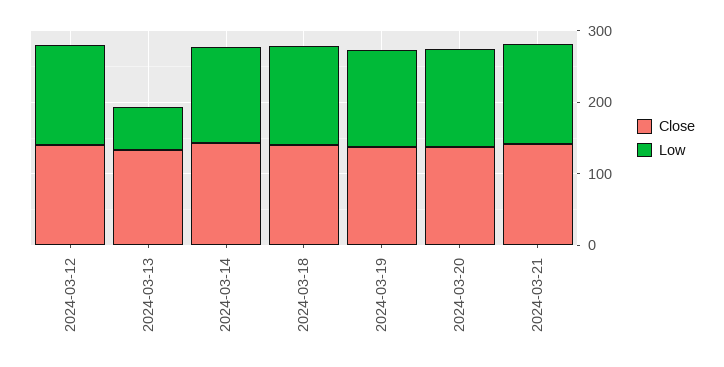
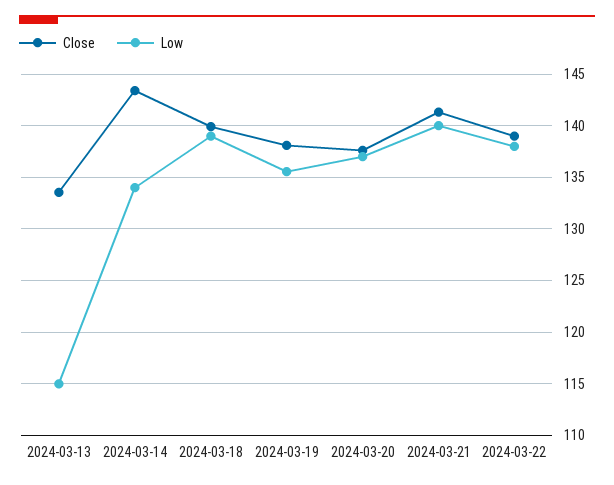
Close, 2024-03-12: 140 -> none
Low, 2024-03-12: 140 -> none
Low, 2024-03-13: 60 -> 115
Close, 2024-03-22: none -> 139
Low, 2024-03-22: none -> 138

